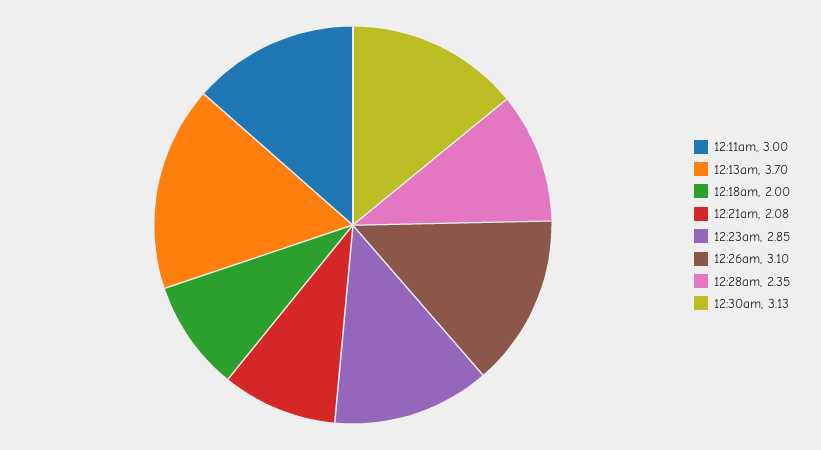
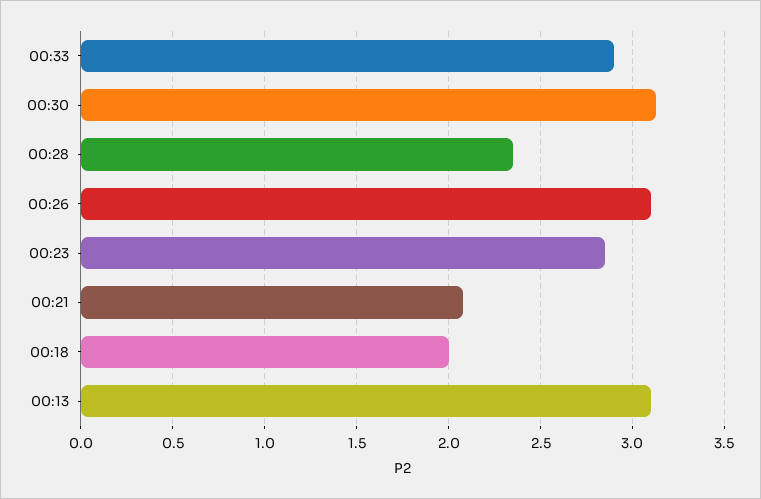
12:11am: 3 -> none
12:13am: 3.7 -> 3.1
00:33: none -> 2.9

